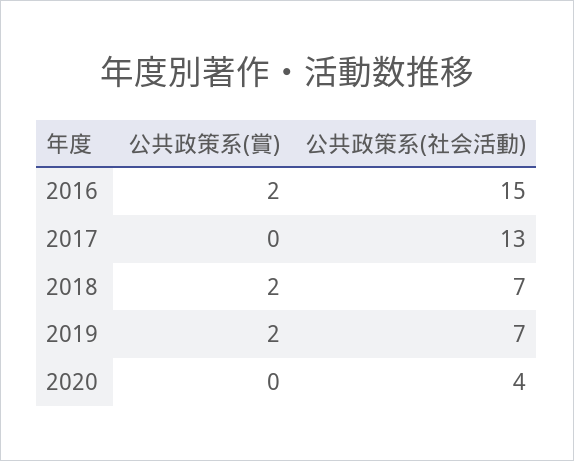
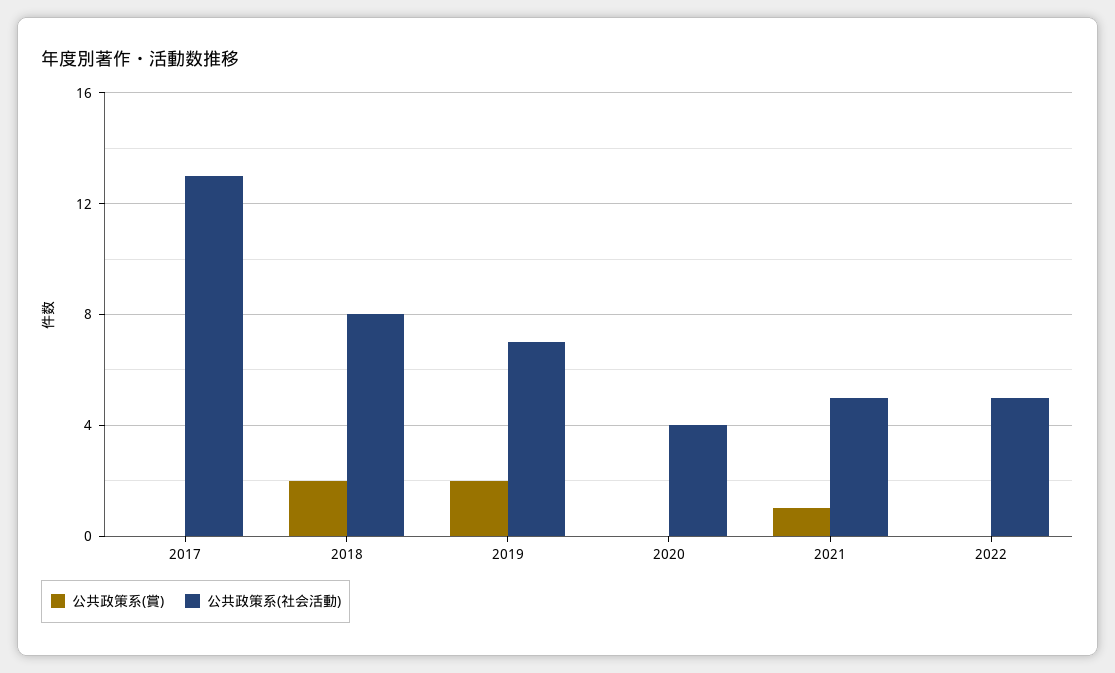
公共政策系(賞), 2016: 2 -> none
公共政策系(社会活動), 2016: 15 -> none
公共政策系(社会活動), 2018: 7 -> 8
公共政策系(賞), 2021: none -> 1
公共政策系(社会活動), 2021: none -> 5
公共政策系(賞), 2022: none -> 0
公共政策系(社会活動), 2022: none -> 5

